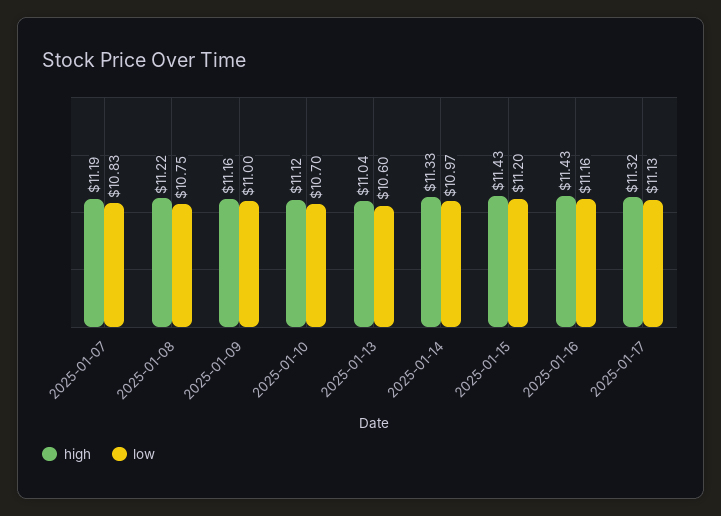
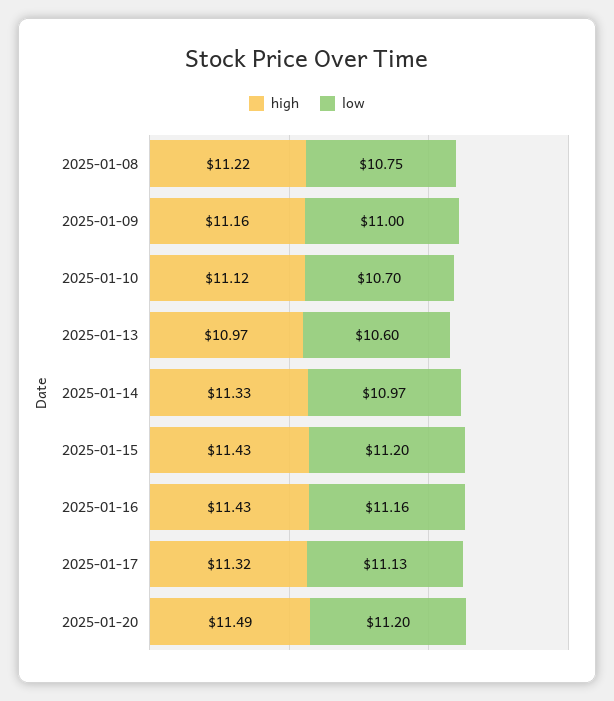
high, 2025-01-07: 11.19 -> none
low, 2025-01-07: 10.83 -> none
high, 2025-01-13: 11.04 -> 10.97
high, 2025-01-20: none -> 11.49
low, 2025-01-20: none -> 11.2

